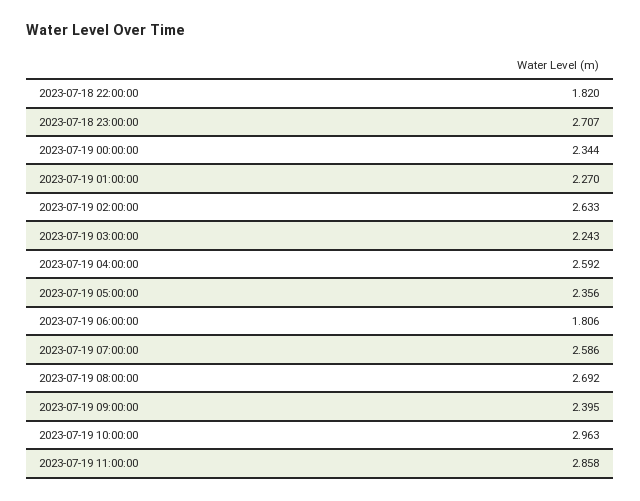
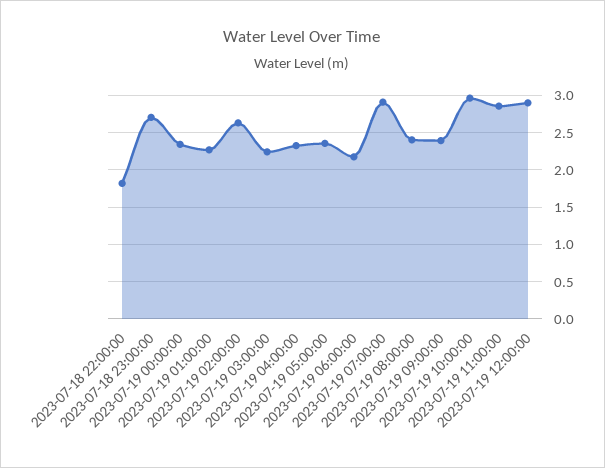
2023-07-19 04:00:00: 2.592 -> 2.3
2023-07-19 06:00:00: 1.806 -> 2.2
2023-07-19 07:00:00: 2.586 -> 2.9
2023-07-19 08:00:00: 2.692 -> 2.4
2023-07-19 12:00:00: none -> 2.9

